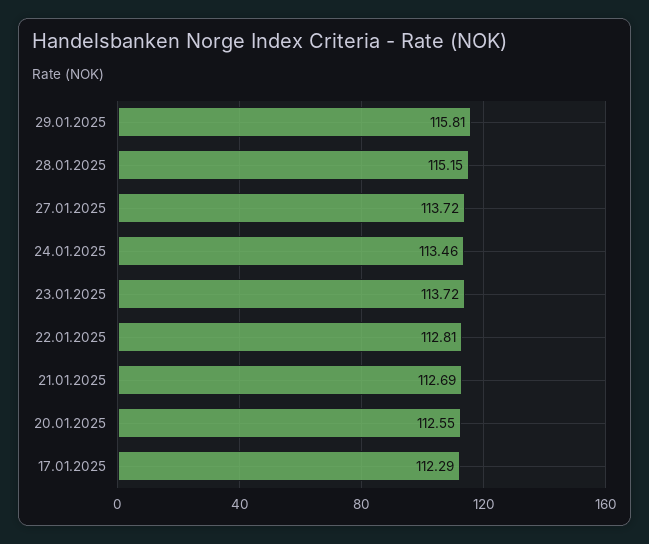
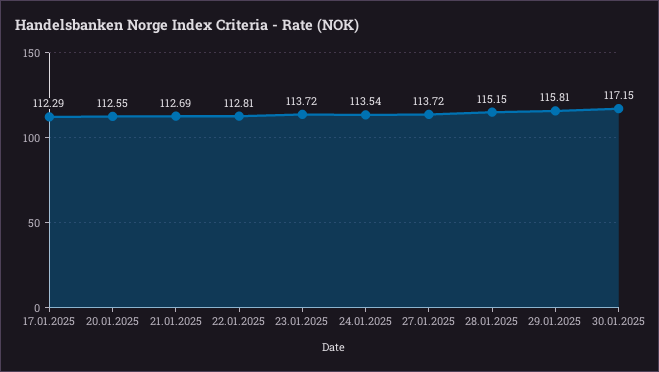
24.01.2025: 113.46 -> 113.54
30.01.2025: none -> 117.15

